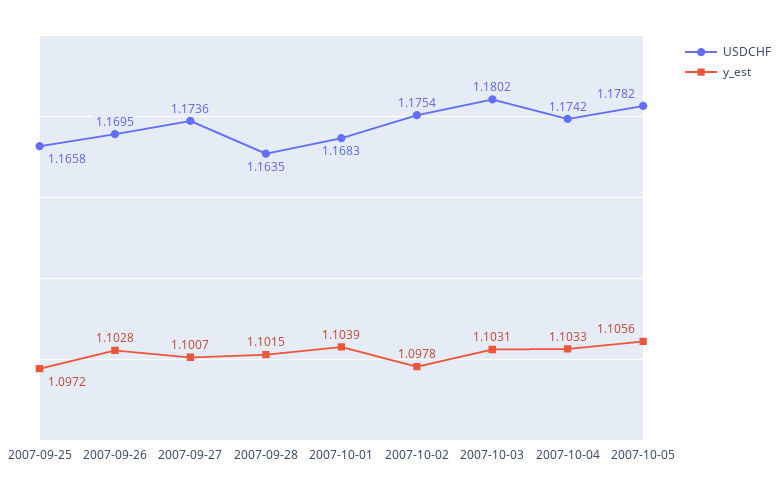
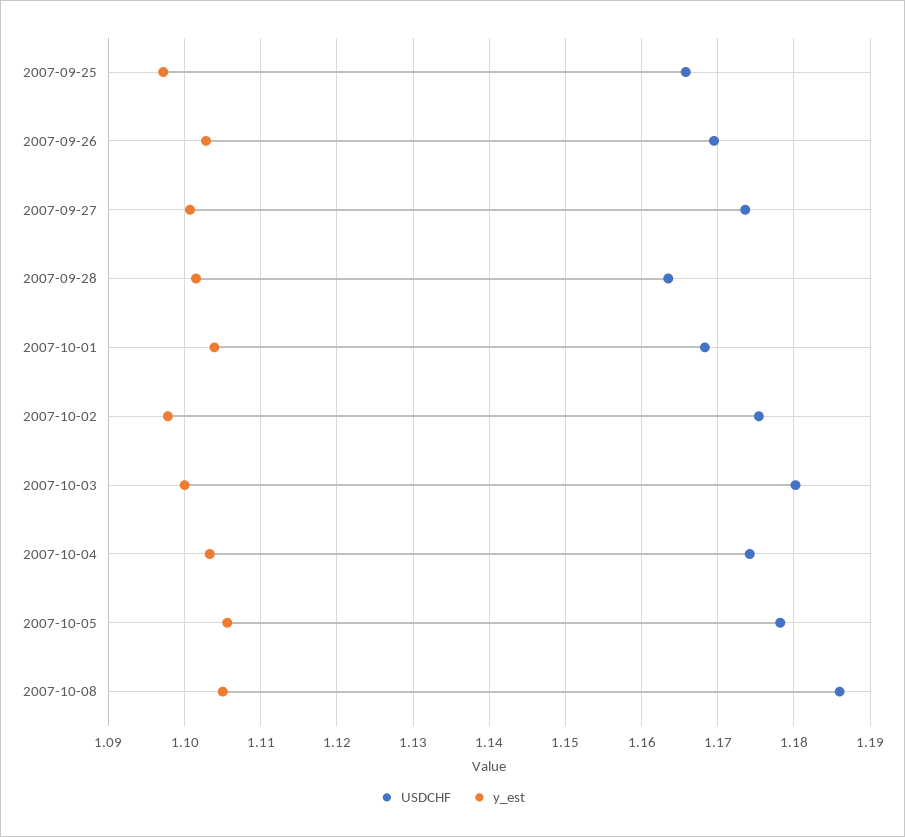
y_est, 2007-10-03: 1.1031 -> 1.1
USDCHF, 2007-10-08: none -> 1.186
y_est, 2007-10-08: none -> 1.105

